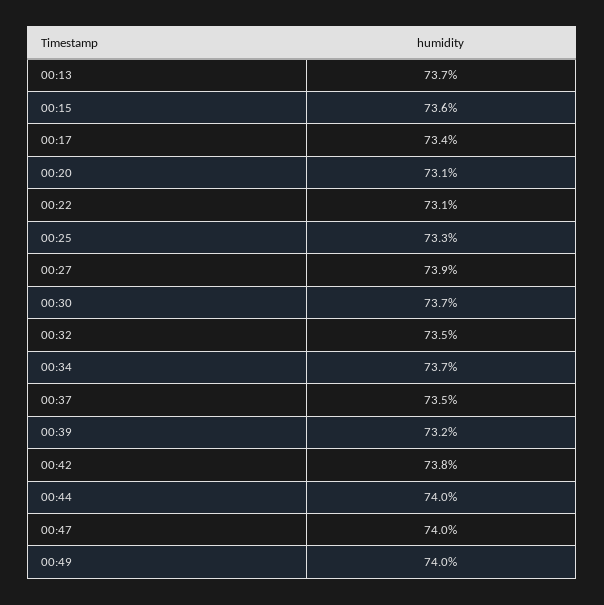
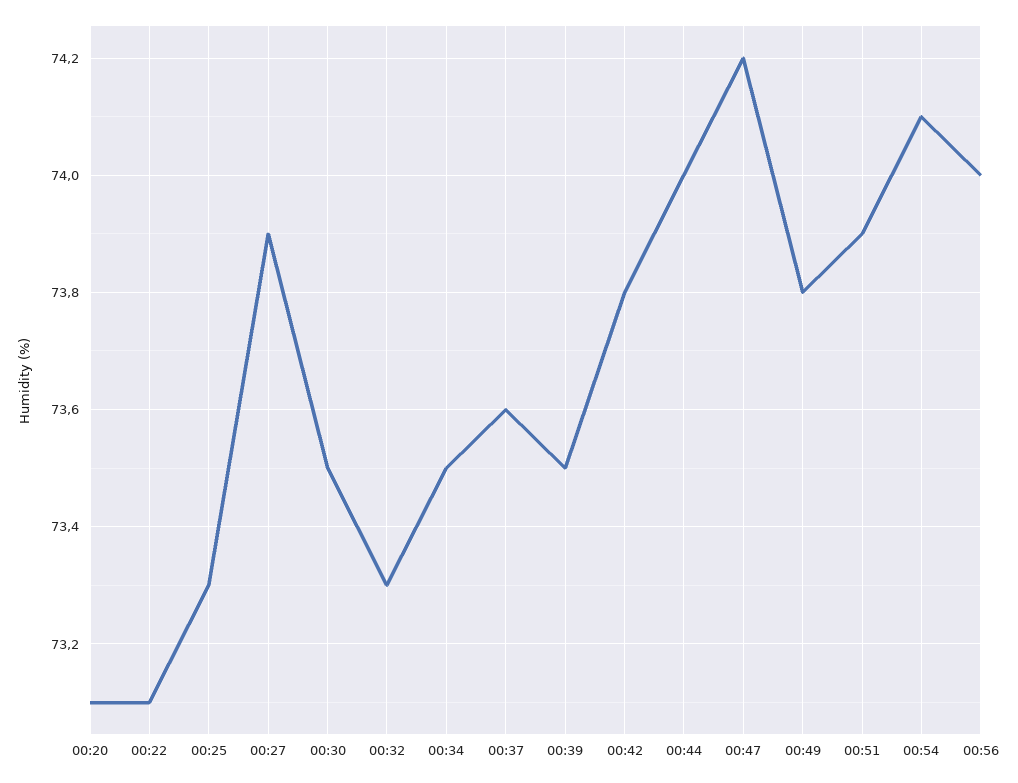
00:13: 73.7 -> none
00:15: 73.6 -> none
00:17: 73.4 -> none
00:30: 73.7 -> 73.5
00:32: 73.5 -> 73.3
00:34: 73.7 -> 73.5
00:37: 73.5 -> 73.6
00:39: 73.2 -> 73.5
00:47: 74 -> 74.2
00:49: 74 -> 73.8
00:51: none -> 73.9
00:54: none -> 74.1
00:56: none -> 74

